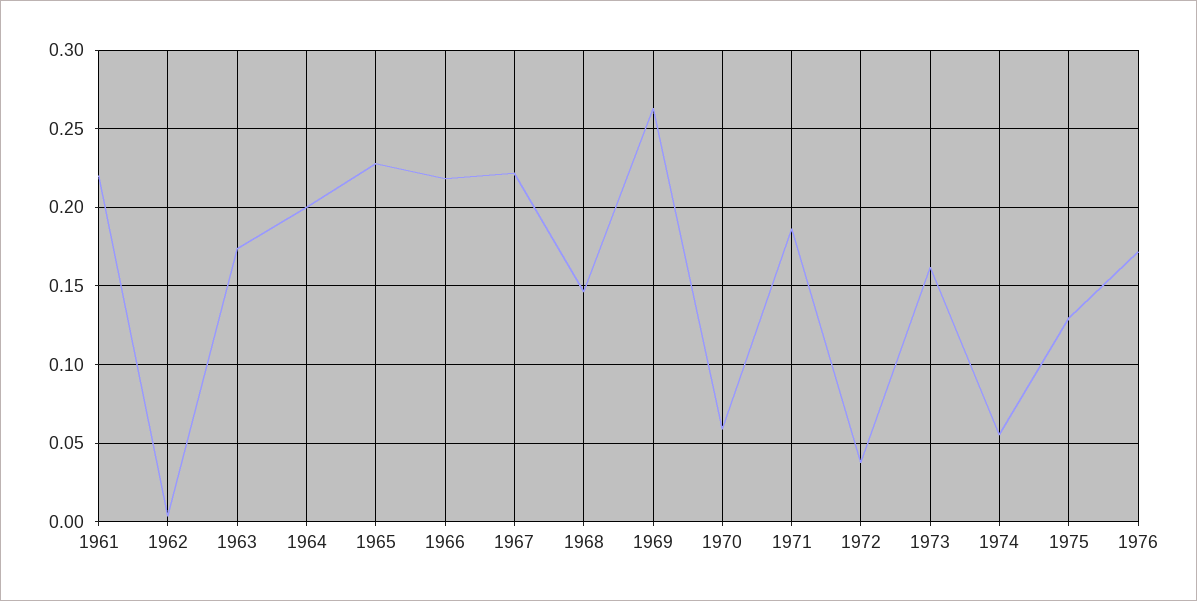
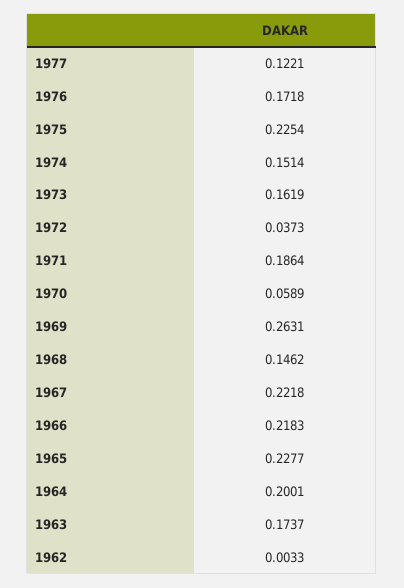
1961: 0.22 -> none
1974: 0.055 -> 0.1514
1975: 0.13 -> 0.2254
1977: none -> 0.1221

